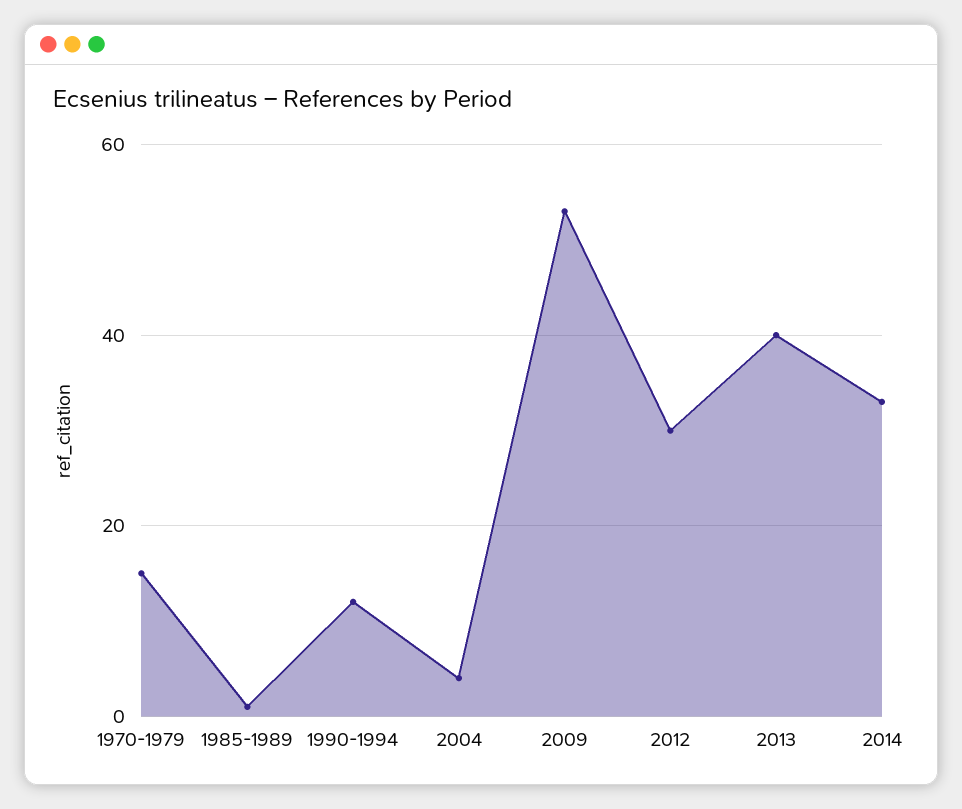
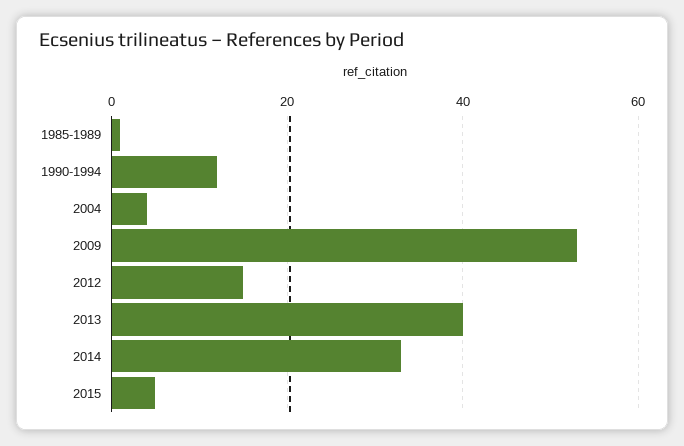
1970-1979: 15 -> none
2012: 30 -> 15
2015: none -> 5

